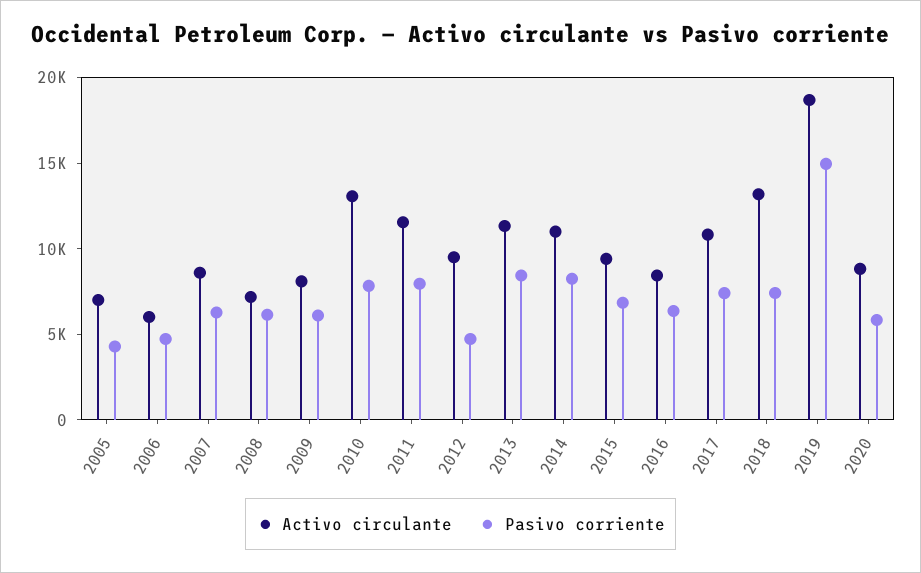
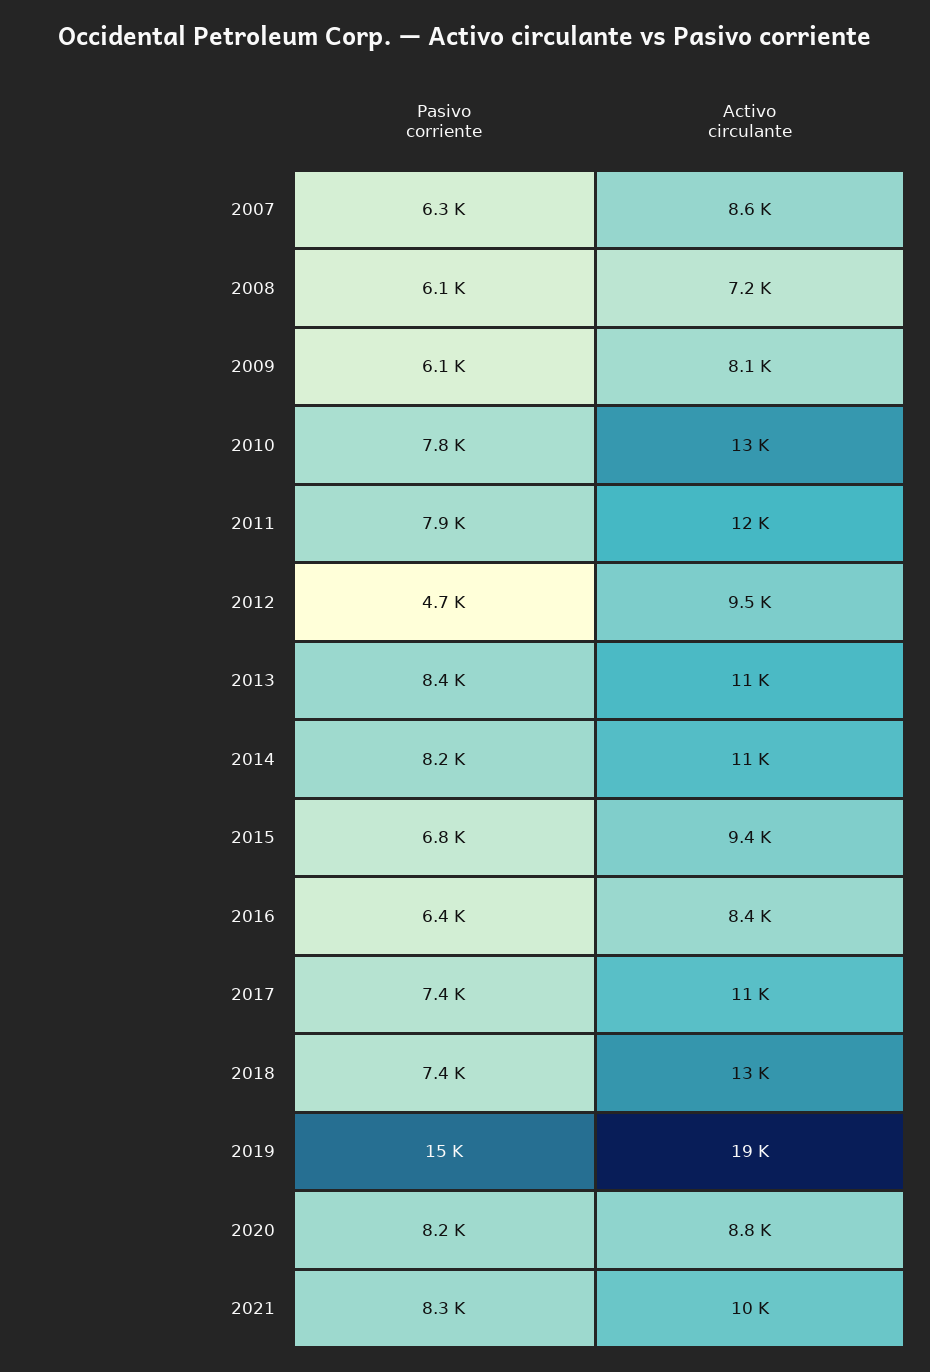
Activo circulante, 2005: 7000 -> none
Pasivo corriente, 2005: 4000 -> none
Activo circulante, 2006: 6000 -> none
Pasivo corriente, 2006: 5000 -> none
Pasivo corriente, 2020: 6000 -> 8200
Pasivo corriente, 2021: none -> 8300
Activo circulante, 2021: none -> 10000

